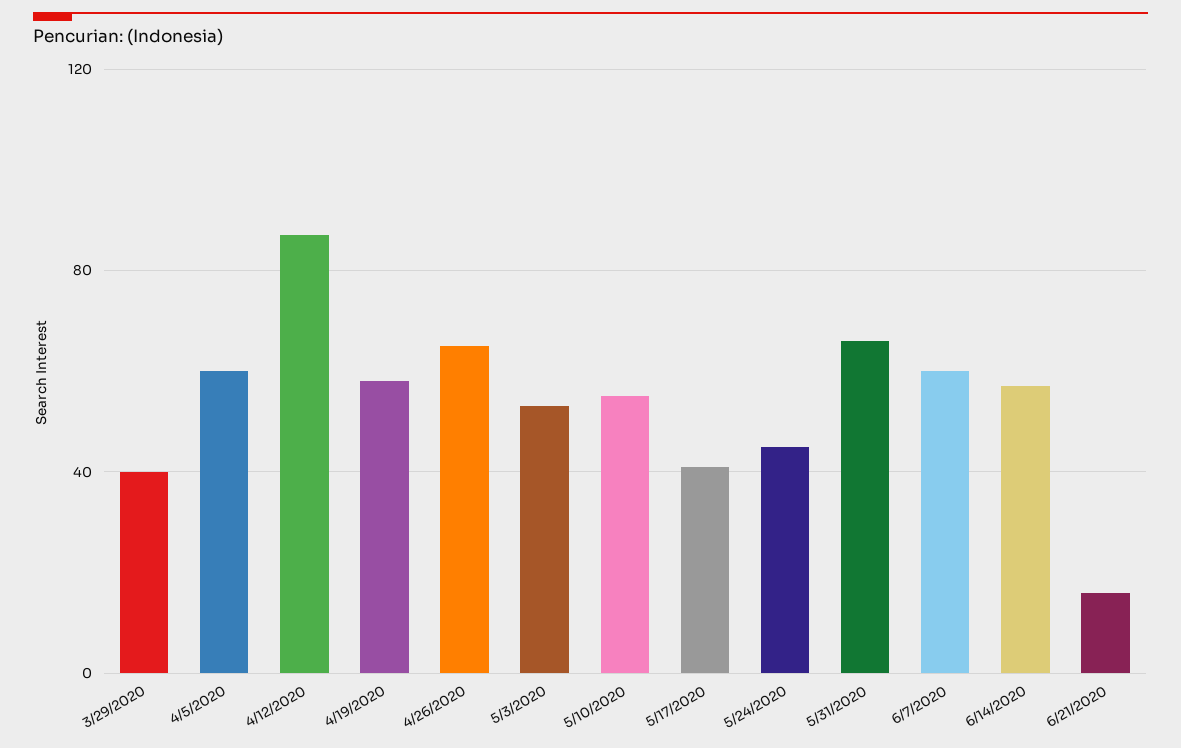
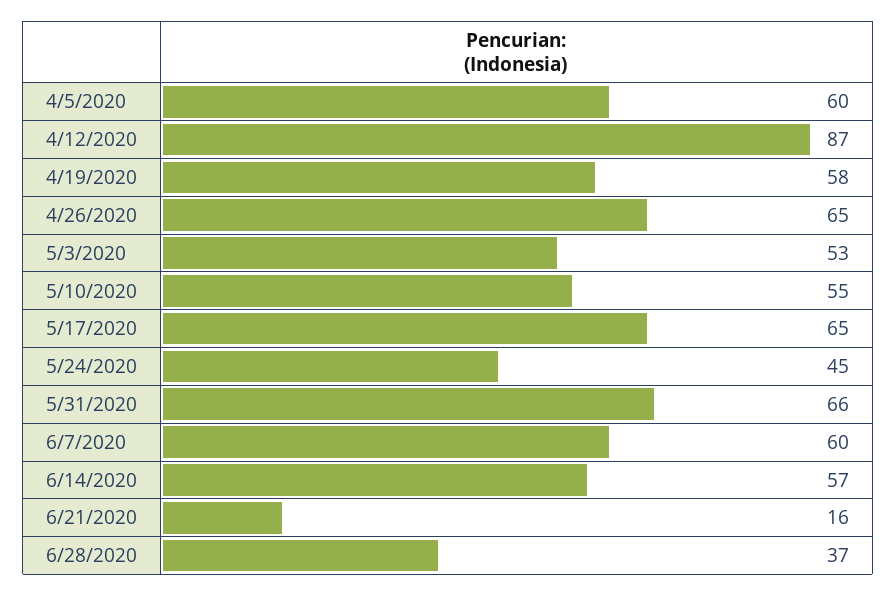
3/29/2020: 40 -> none
5/17/2020: 40 -> 65
6/28/2020: none -> 37

